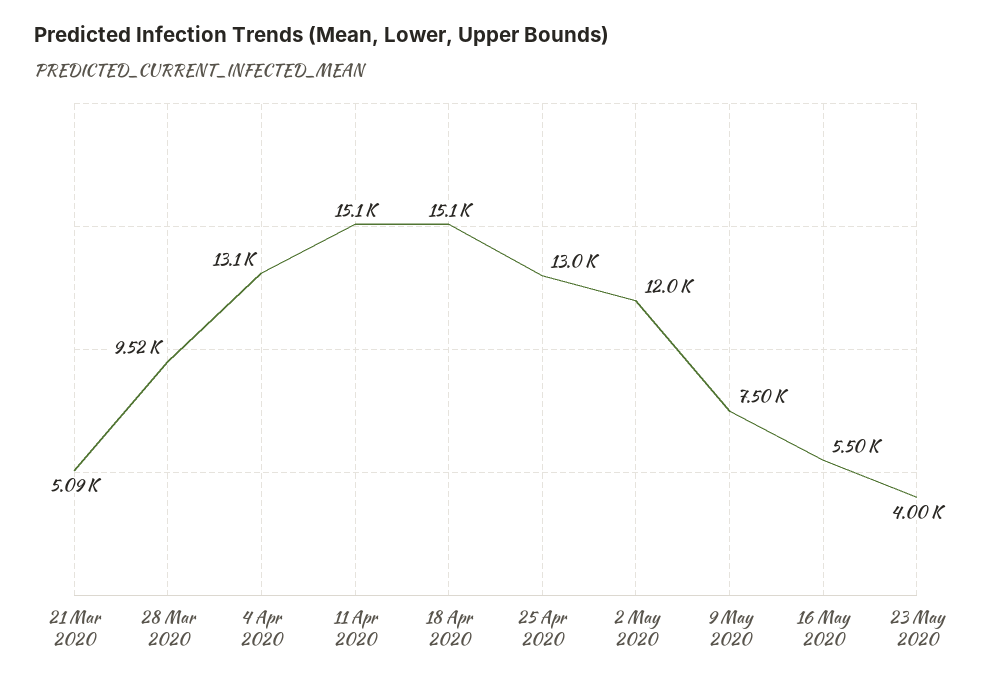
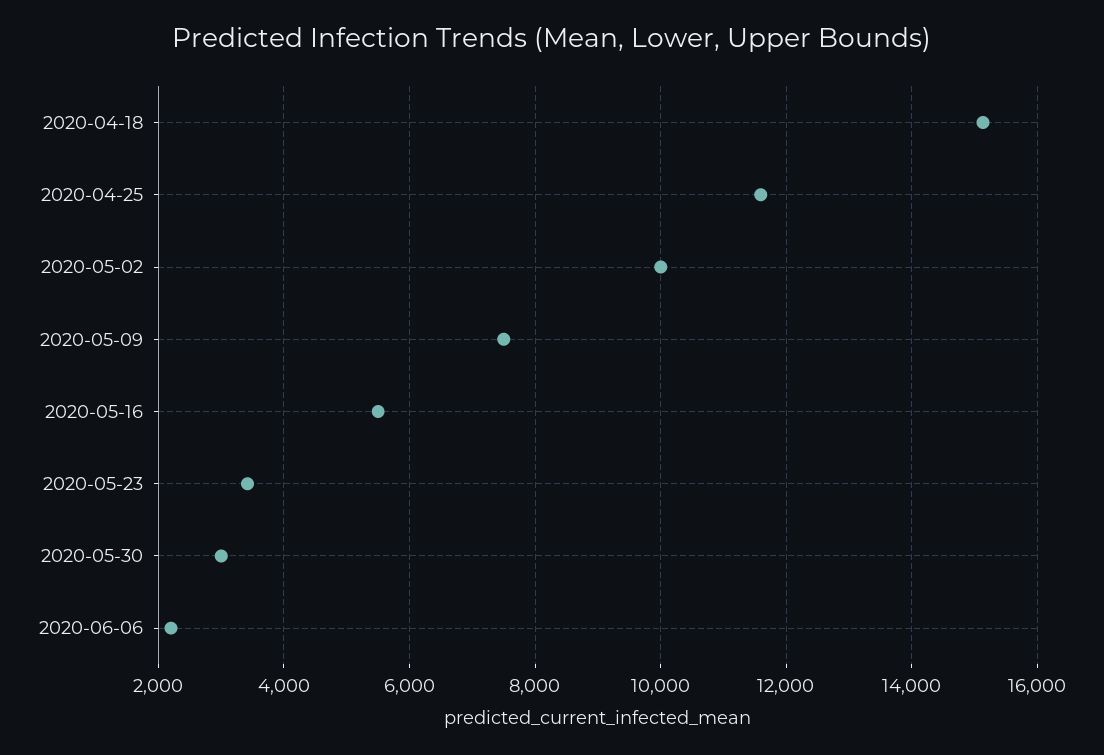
21 Mar 2020: 5090 -> none
28 Mar 2020: 9520 -> none
4 Apr 2020: 13100 -> none
11 Apr 2020: 15100 -> none
25 Apr 2020: 13000 -> 11600
2 May 2020: 12000 -> 10000
23 May 2020: 4000 -> 3400
2020-05-30: none -> 3000
2020-06-06: none -> 2200

